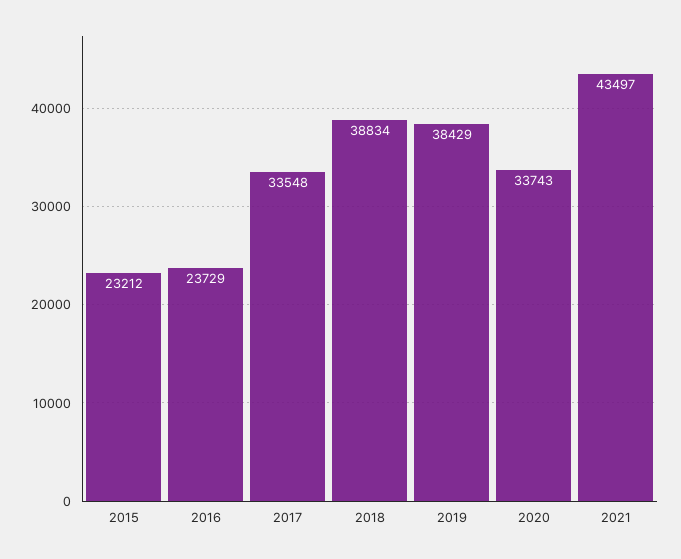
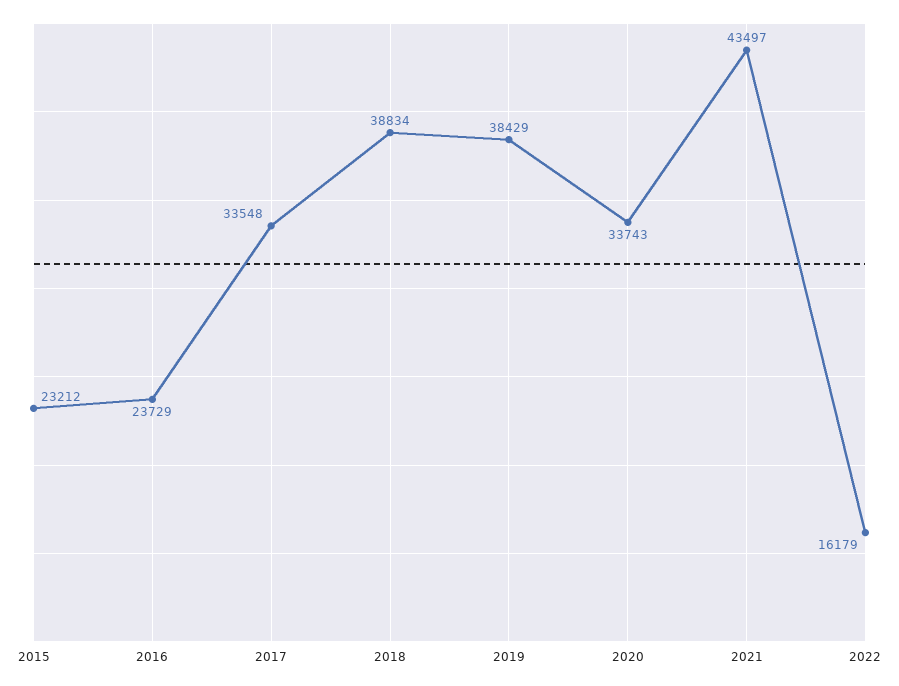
2022: none -> 16179

